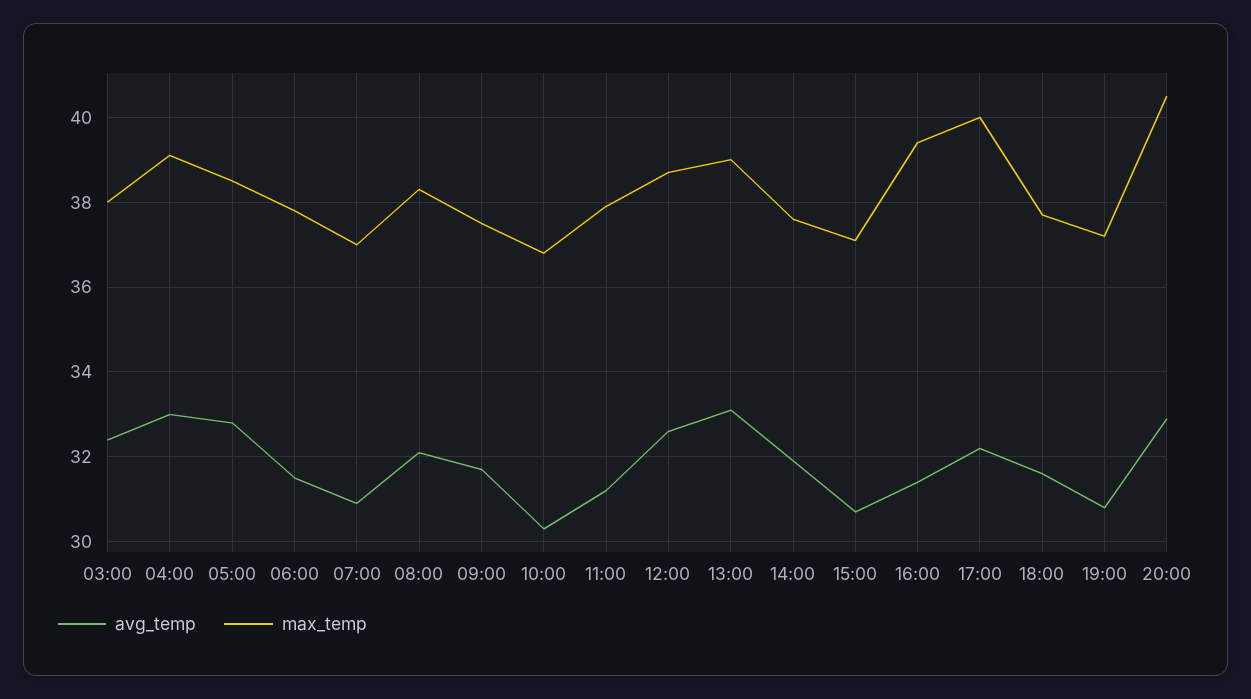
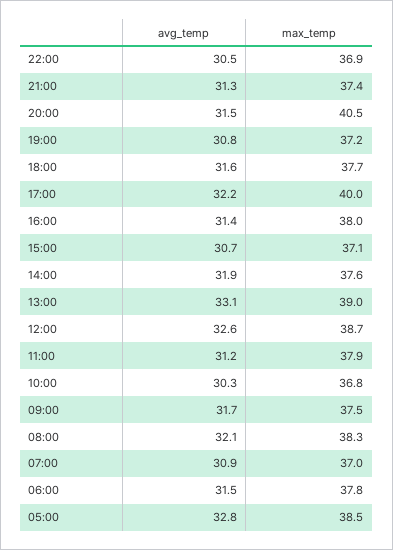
avg_temp, 03:00: 32.5 -> none
max_temp, 03:00: 38 -> none
avg_temp, 04:00: 33 -> none
max_temp, 04:00: 39 -> none
max_temp, 16:00: 39.5 -> 38
avg_temp, 20:00: 33 -> 31.5
avg_temp, 22:00: none -> 30.5
max_temp, 22:00: none -> 36.9
avg_temp, 21:00: none -> 31.3
max_temp, 21:00: none -> 37.4

